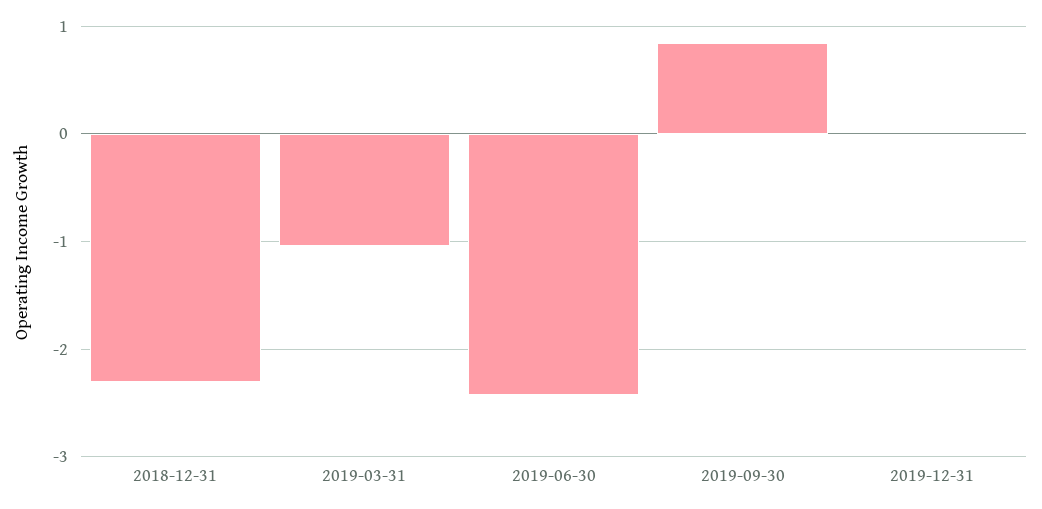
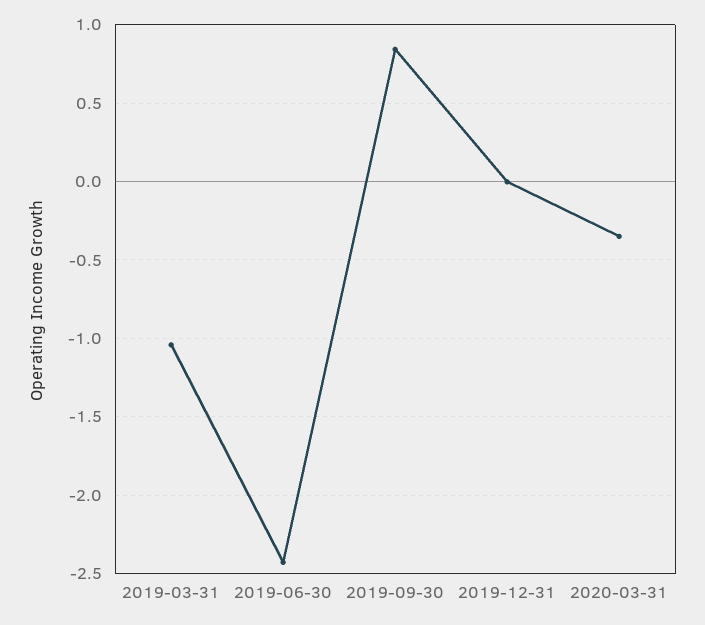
2018-12-31: -2.3 -> none
2020-03-31: none -> -0.35

